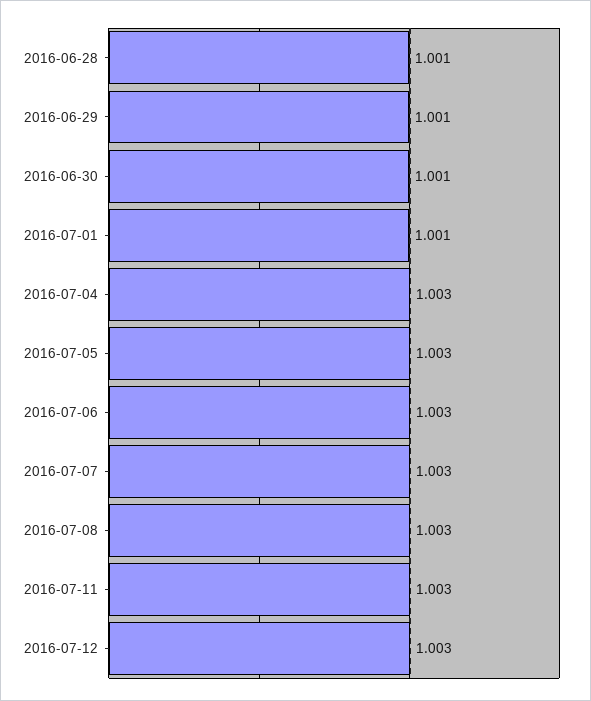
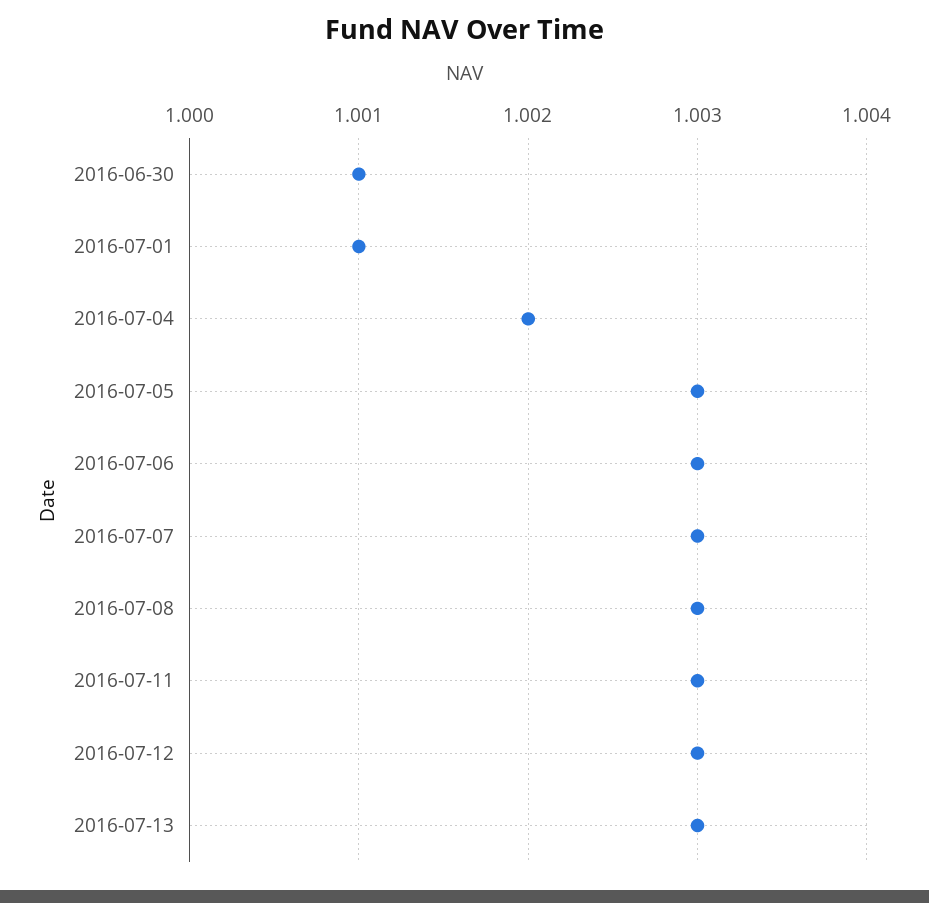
2016-06-28: 1.001 -> none
2016-06-29: 1.001 -> none
2016-07-04: 1.003 -> 1.002
2016-07-13: none -> 1.003

